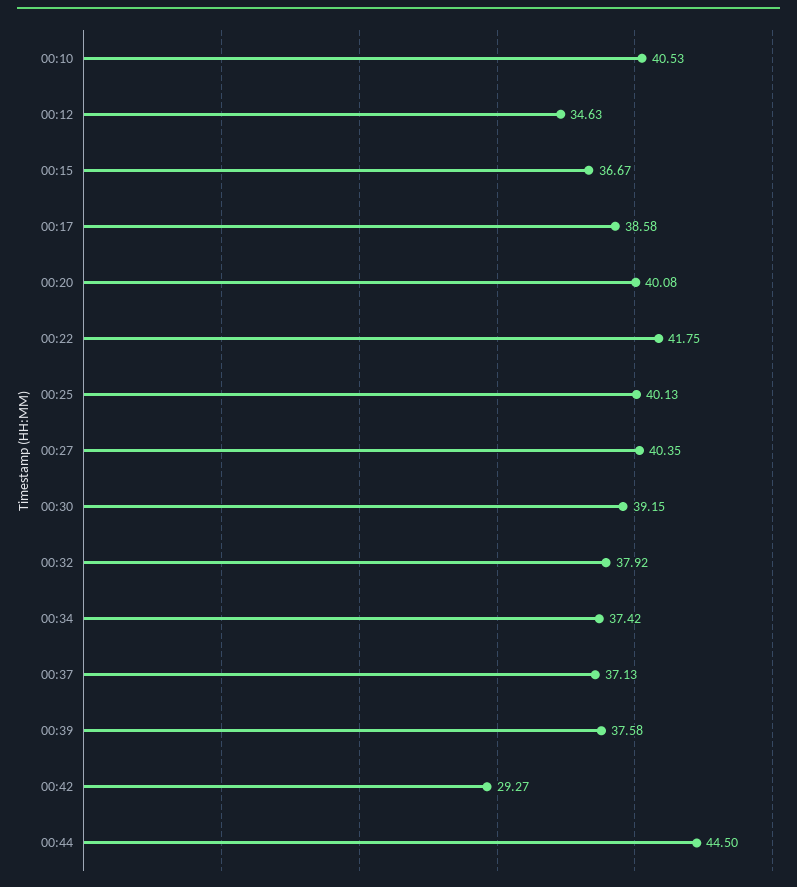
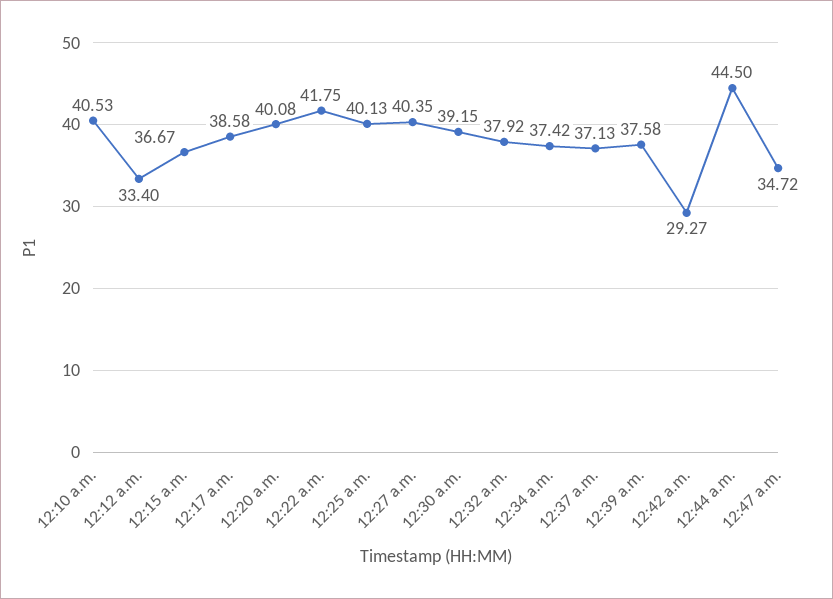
00:12: 34.63 -> 33.4
12:47 a.m.: none -> 34.72

